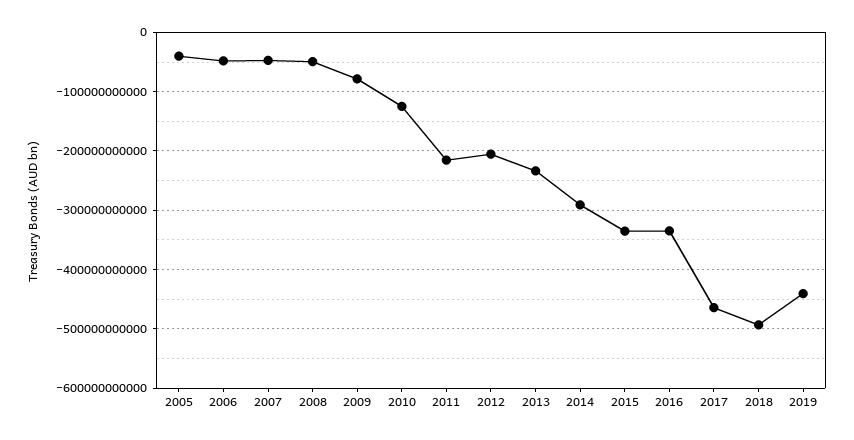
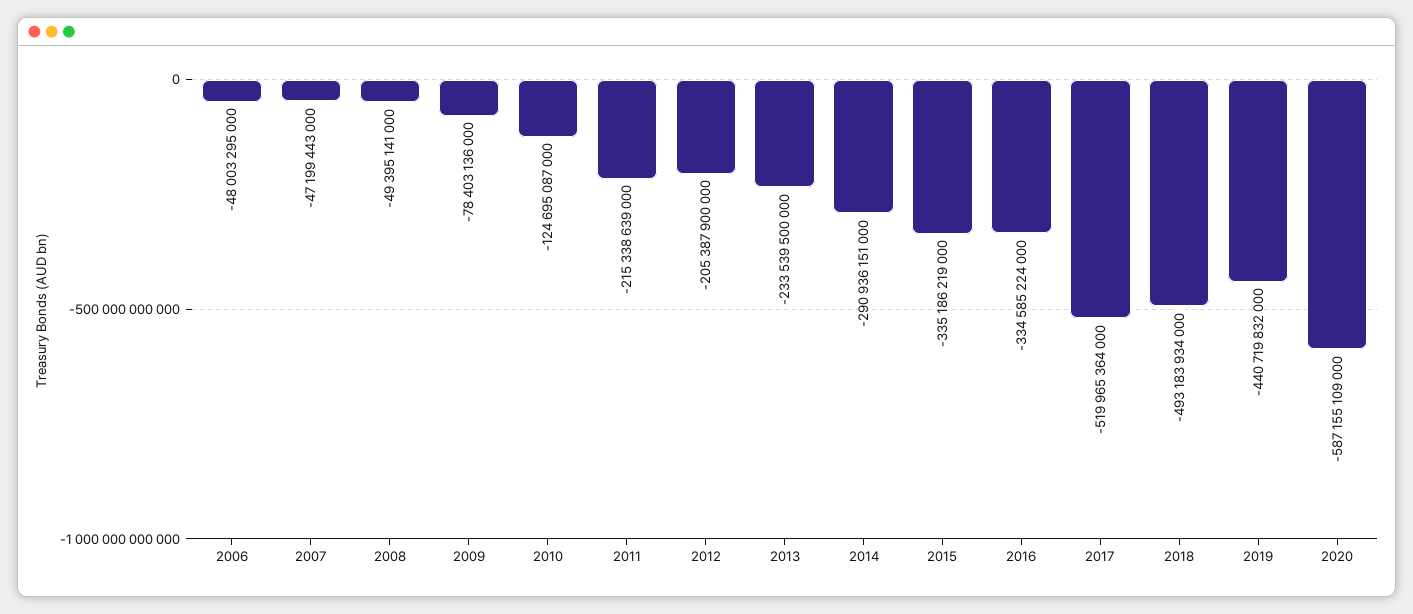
2005: -40000000000 -> none
2017: -460000000000 -> -519965364000
2020: none -> -587155109000

